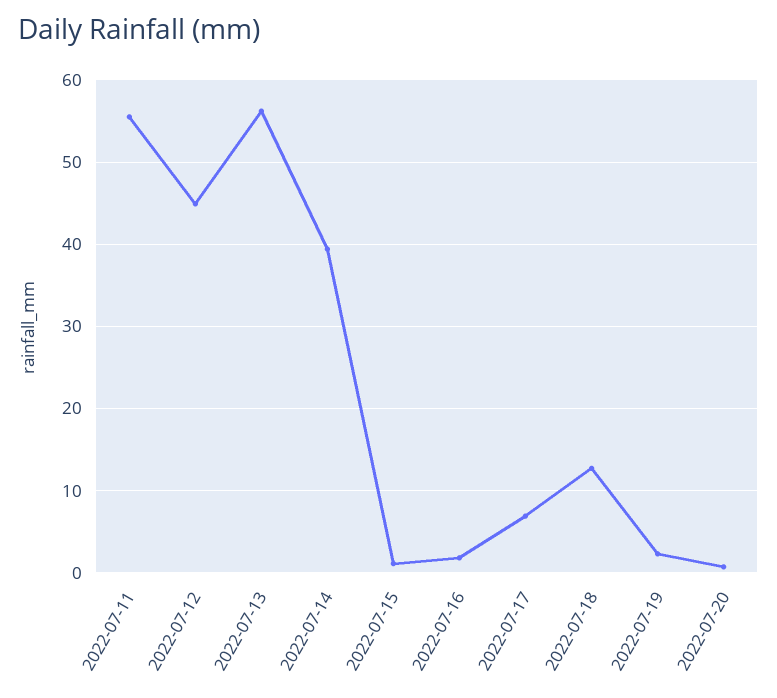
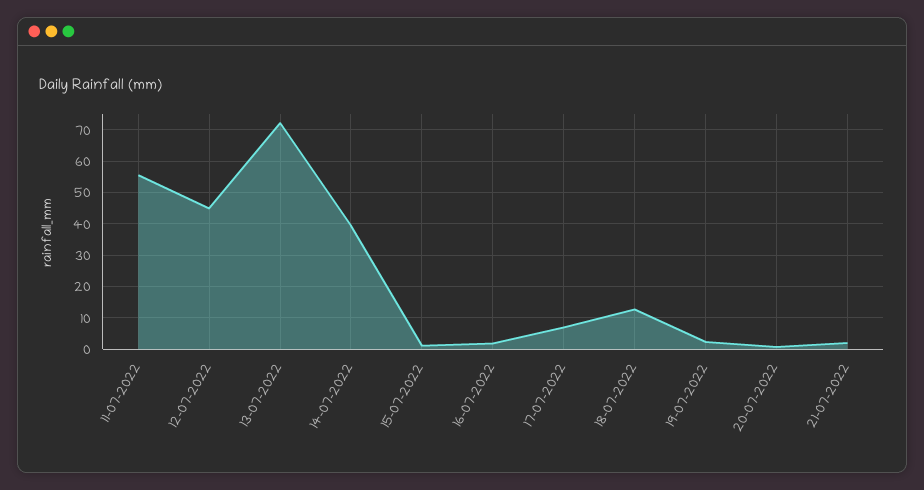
2022-07-13: 56 -> 72
21-07-2022: none -> 2

